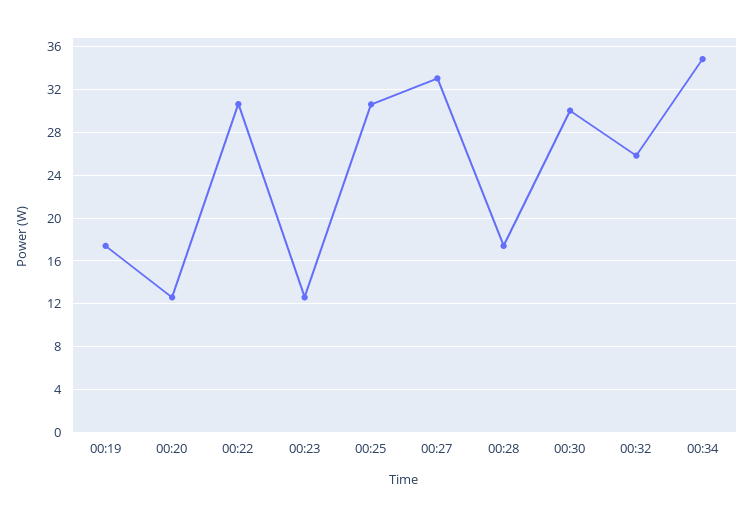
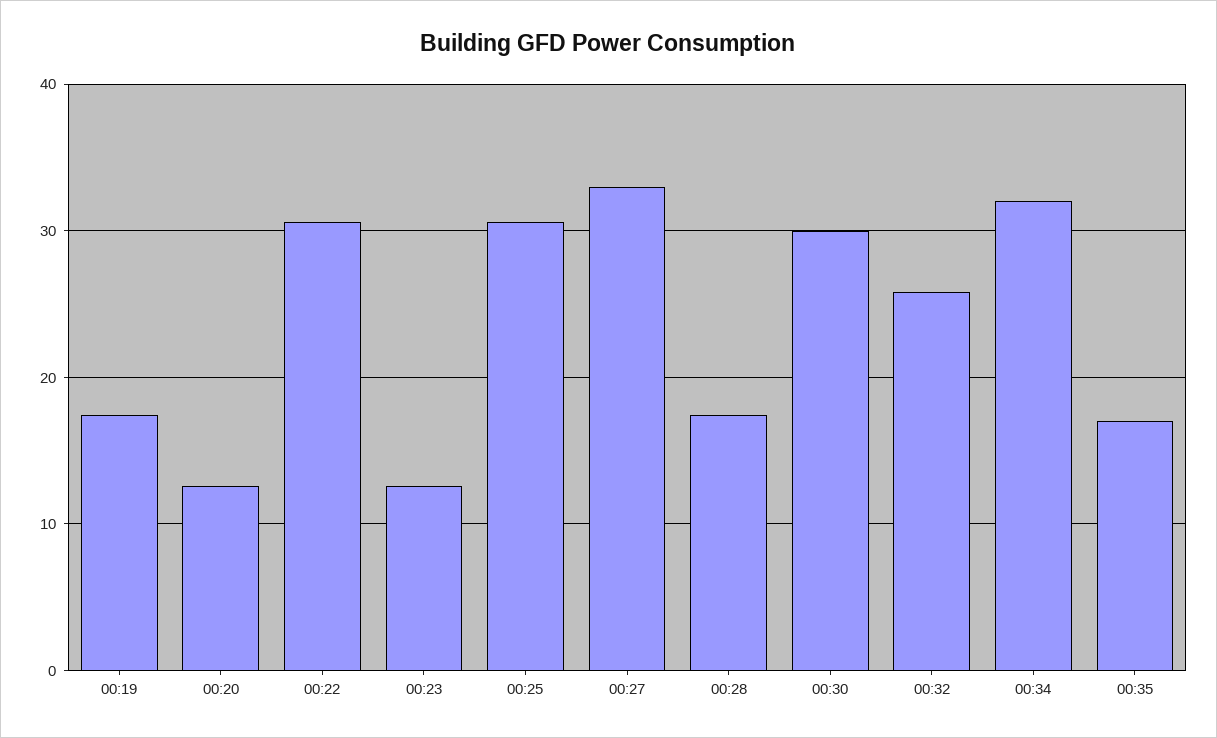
00:34: 35 -> 32
00:35: none -> 17

